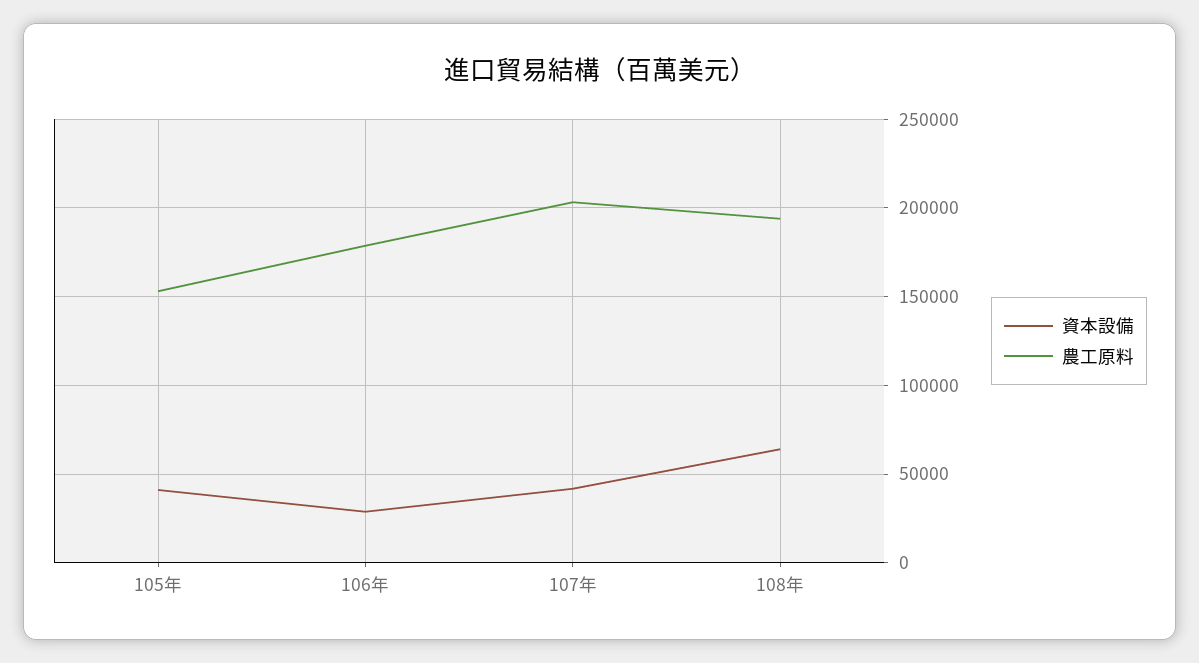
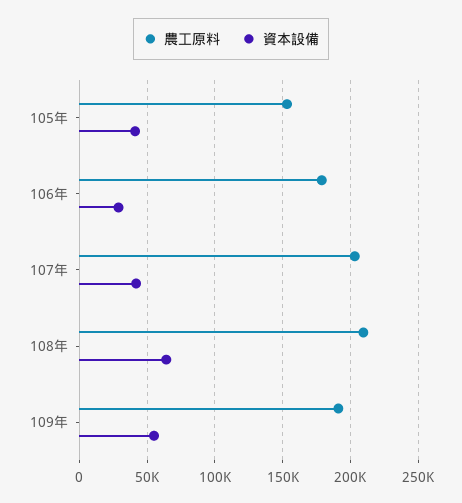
農工原料, 108年: 195000 -> 210000
農工原料, 109年: none -> 190000
資本設備, 109年: none -> 55000

